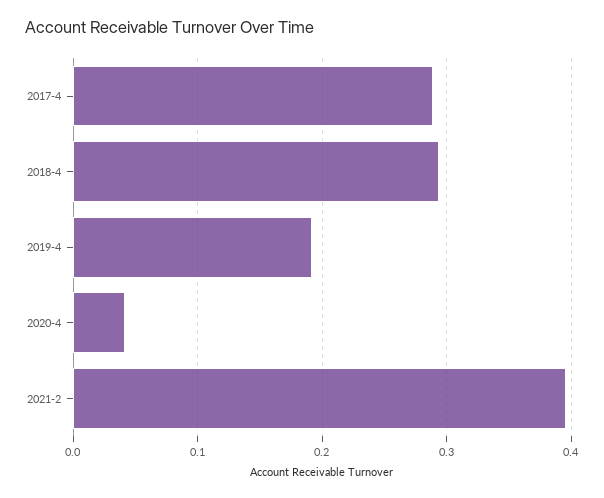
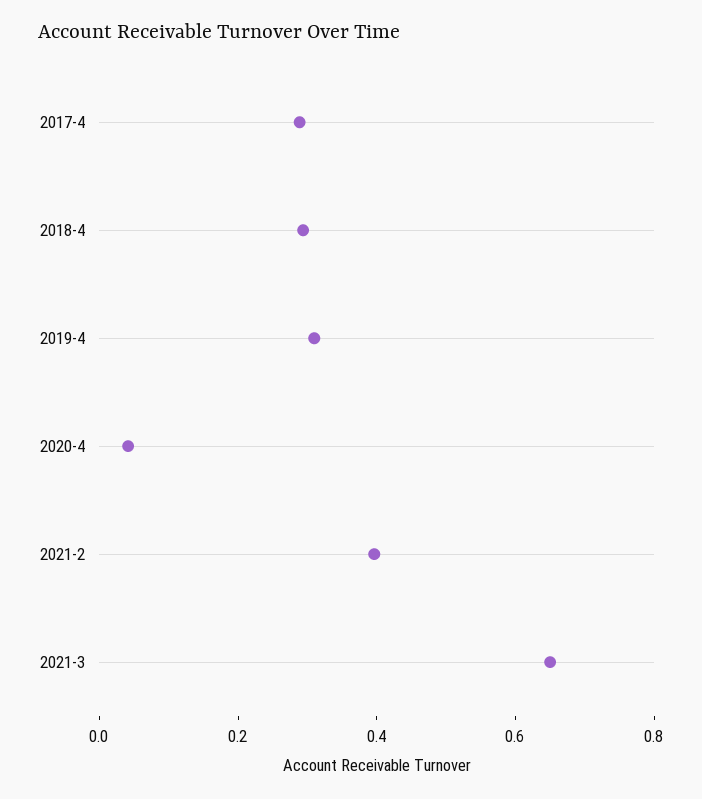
2019-4: 0.19 -> 0.3
2021-3: none -> 0.65

